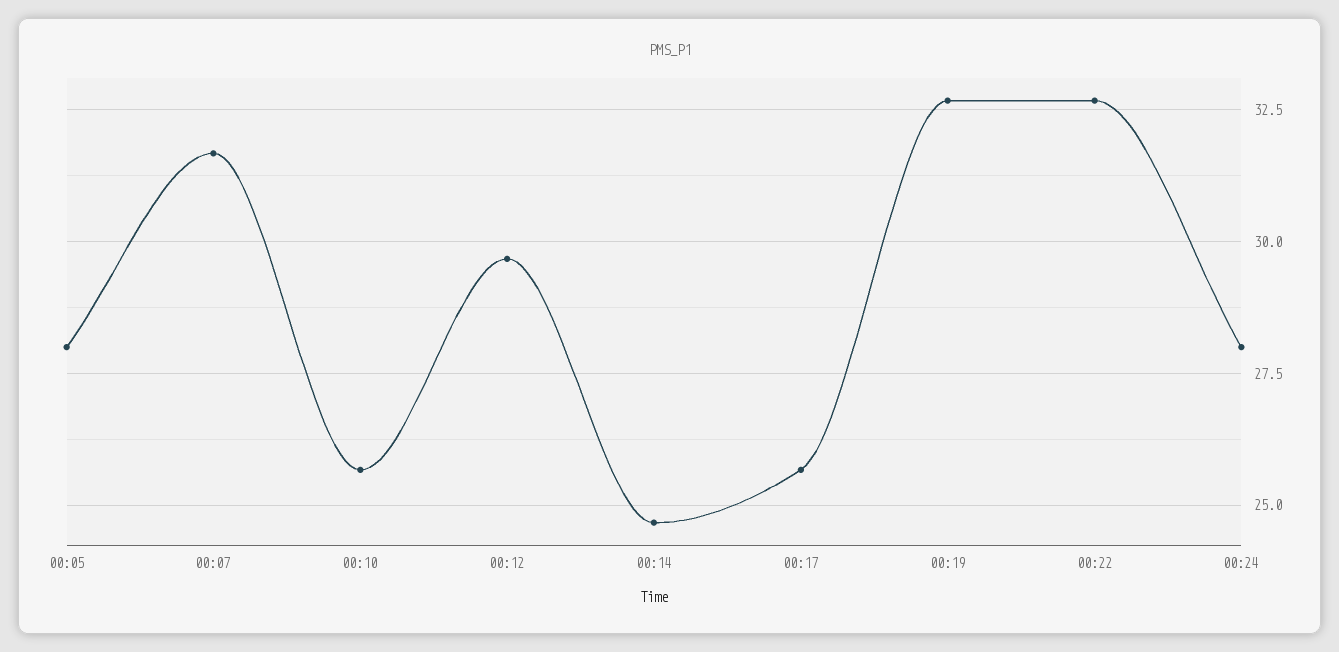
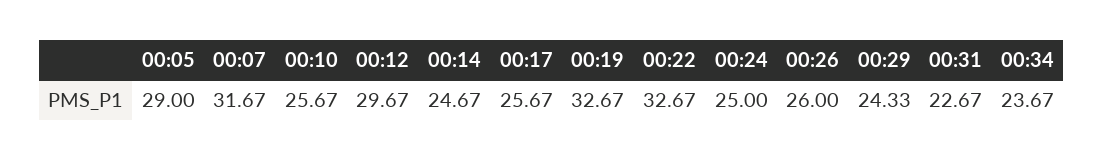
00:05: 28 -> 29
00:24: 28 -> 25
00:26: none -> 26
00:29: none -> 24.33
00:31: none -> 22.67
00:34: none -> 23.67

